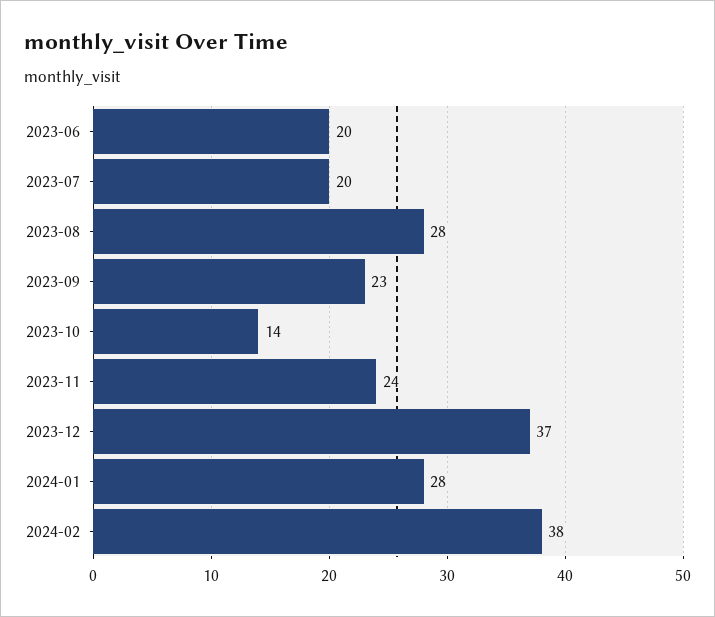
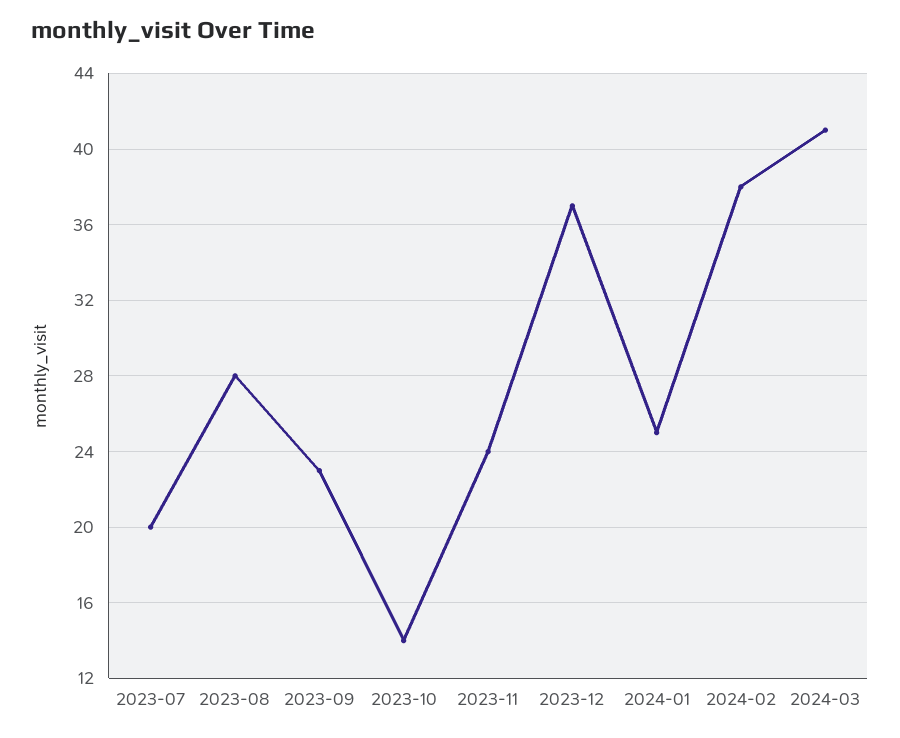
2023-06: 20 -> none
2024-01: 28 -> 25
2024-03: none -> 41

